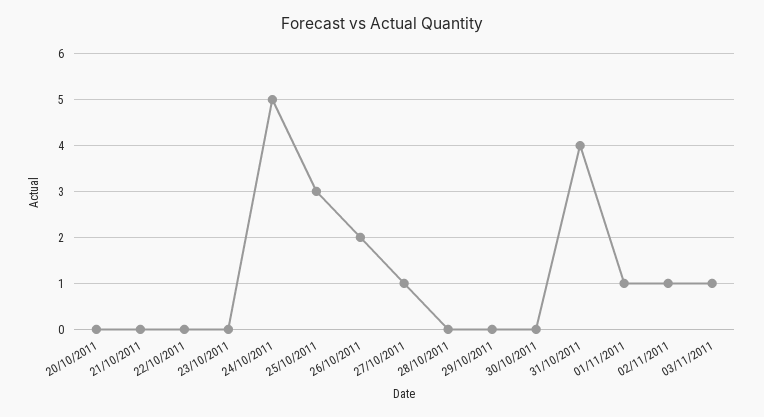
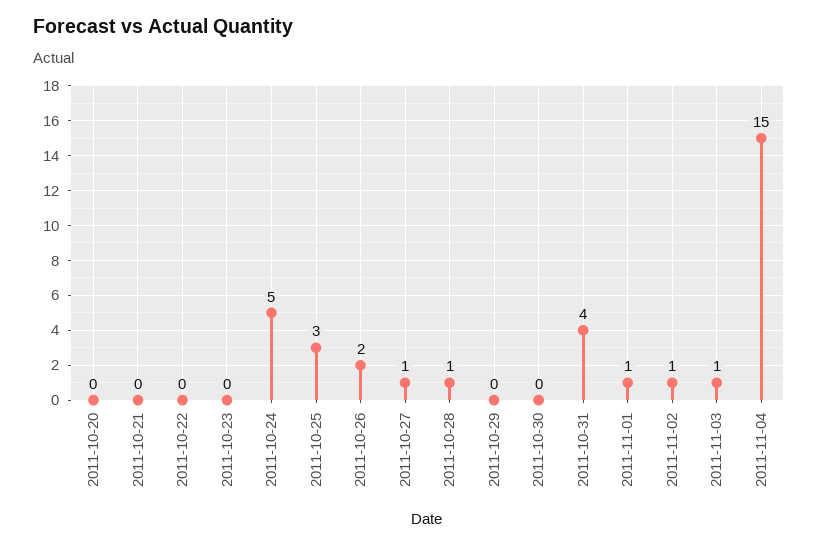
28/10/2011: 0 -> 1
2011-11-04: none -> 15

